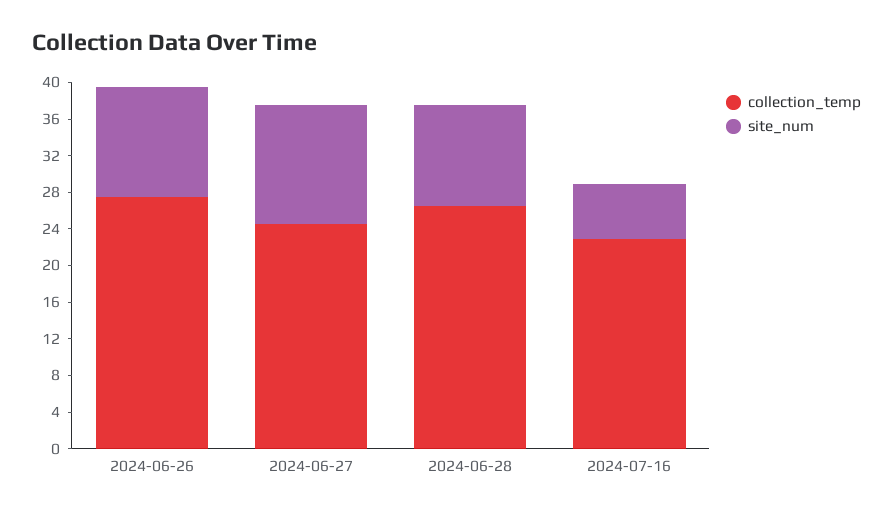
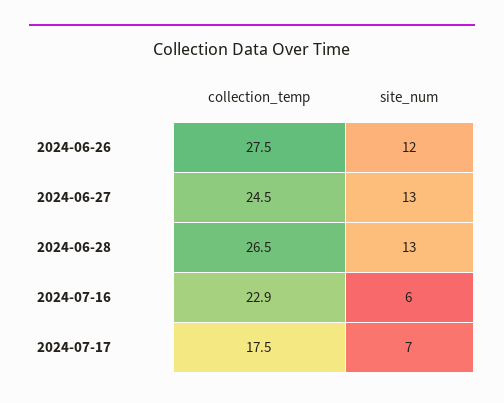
site_num, 2024-06-28: 11 -> 13
collection_temp, 2024-07-17: none -> 17.5
site_num, 2024-07-17: none -> 7

